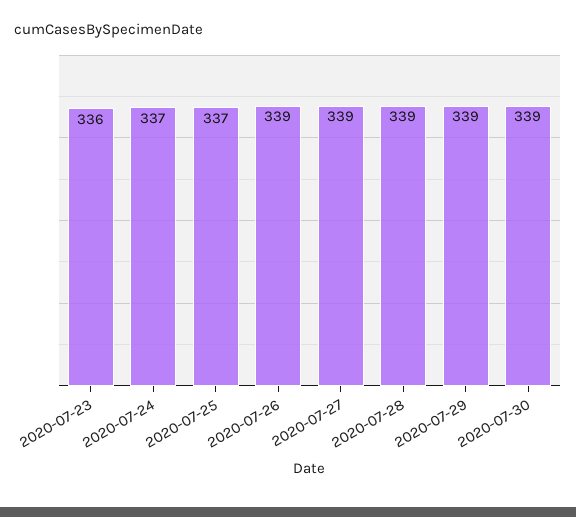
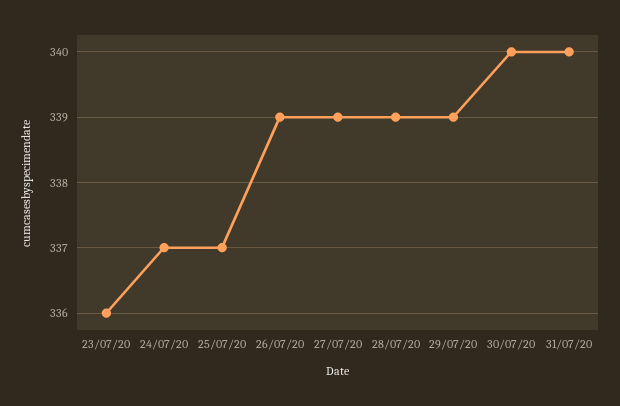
2020-07-30: 339 -> 340
31/07/20: none -> 340

